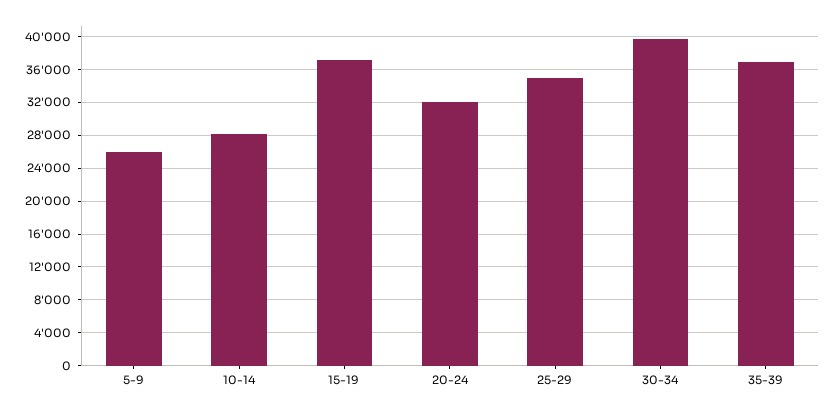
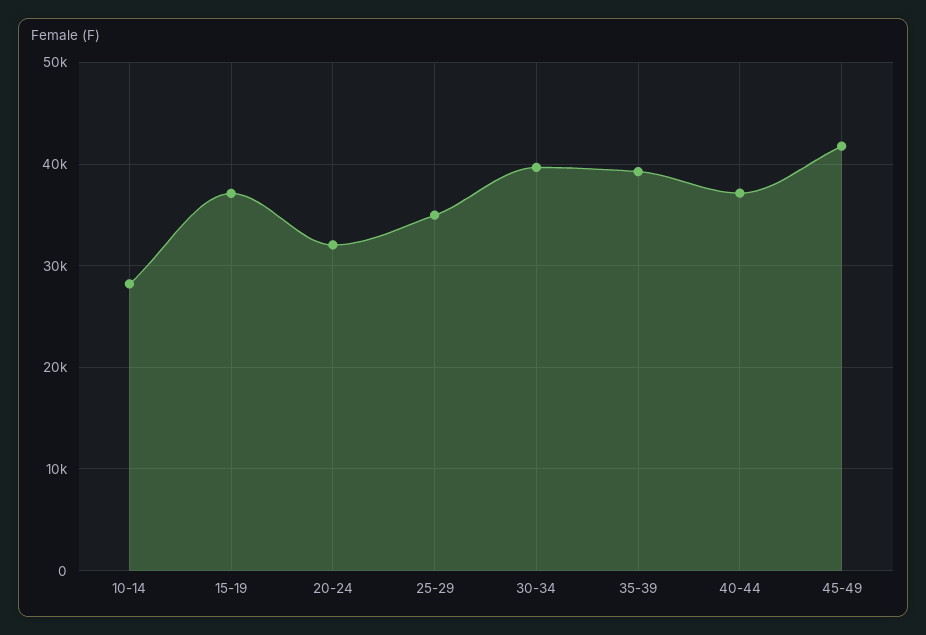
5-9: 26000 -> none
35-39: 37000 -> 39000
40-44: none -> 37000
45-49: none -> 42000

